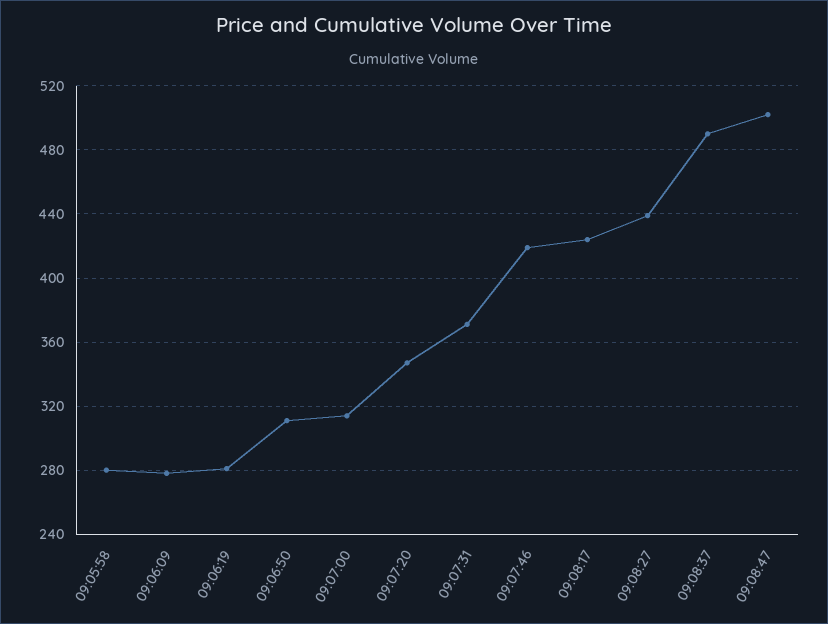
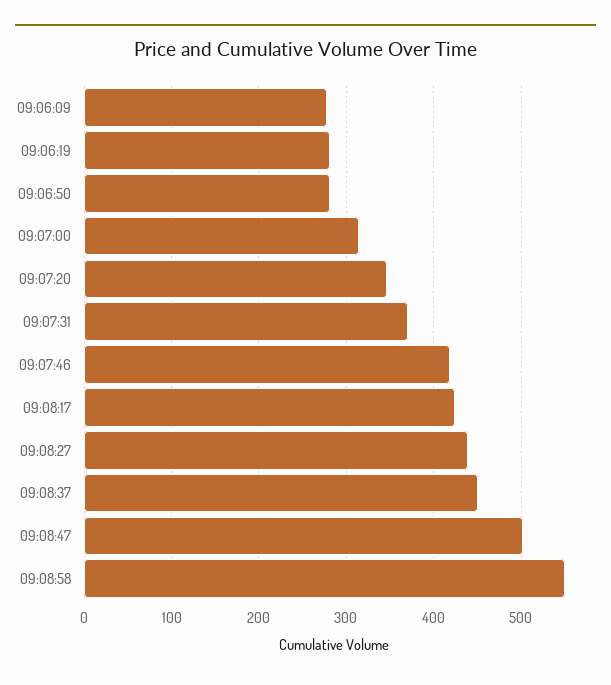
09:05:58: 280 -> none
09:06:50: 310 -> 280
09:08:37: 490 -> 450
09:08:58: none -> 550

